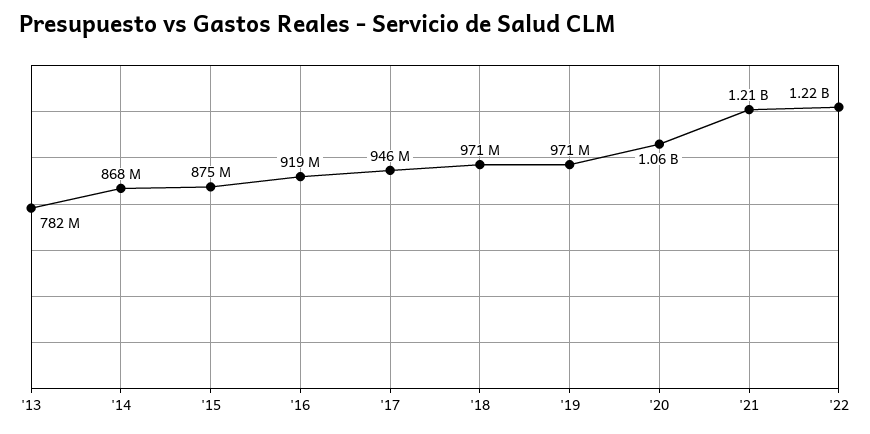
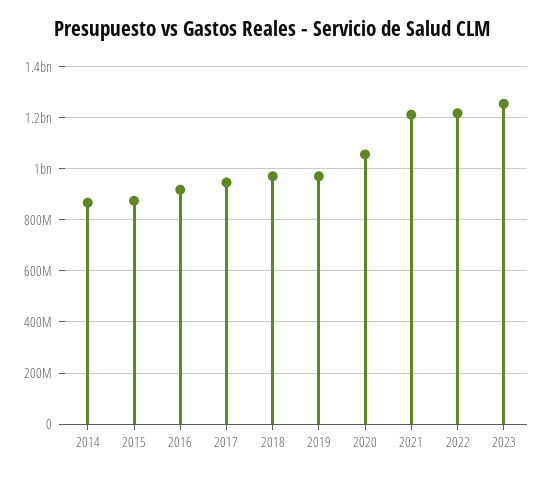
'13: 782000000 -> none
2023: none -> 1250000000

